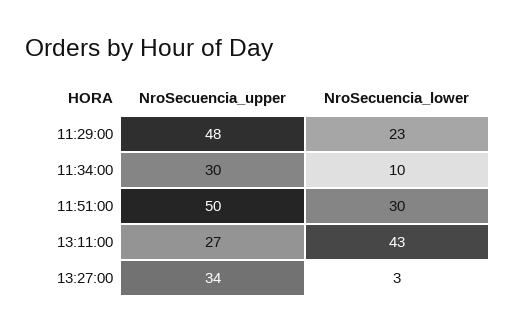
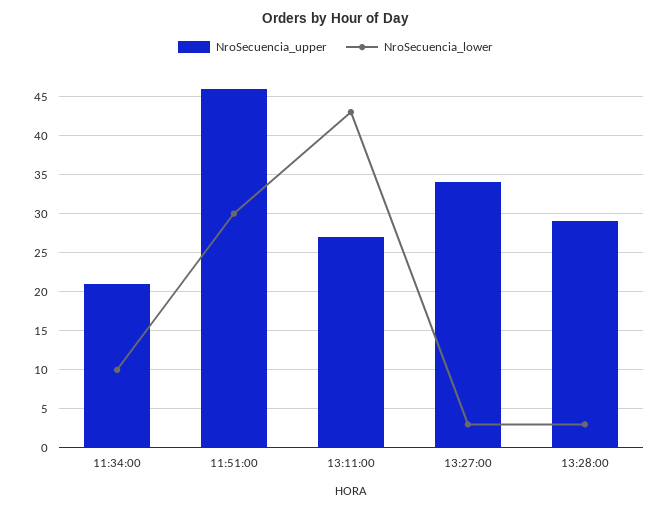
NroSecuencia_upper, 11:29:00: 48 -> none
NroSecuencia_lower, 11:29:00: 23 -> none
NroSecuencia_upper, 11:34:00: 30 -> 21
NroSecuencia_upper, 11:51:00: 50 -> 46
NroSecuencia_upper, 13:28:00: none -> 29
NroSecuencia_lower, 13:28:00: none -> 3

